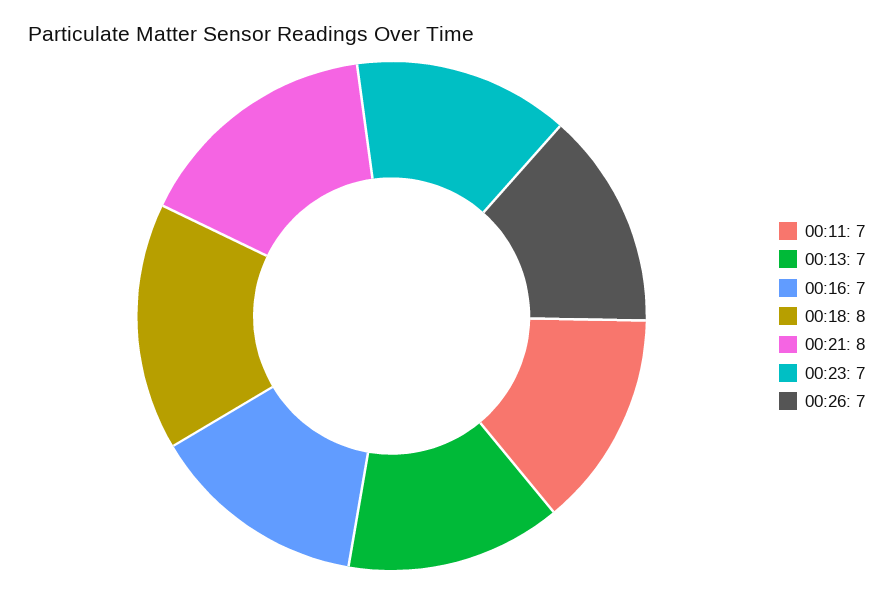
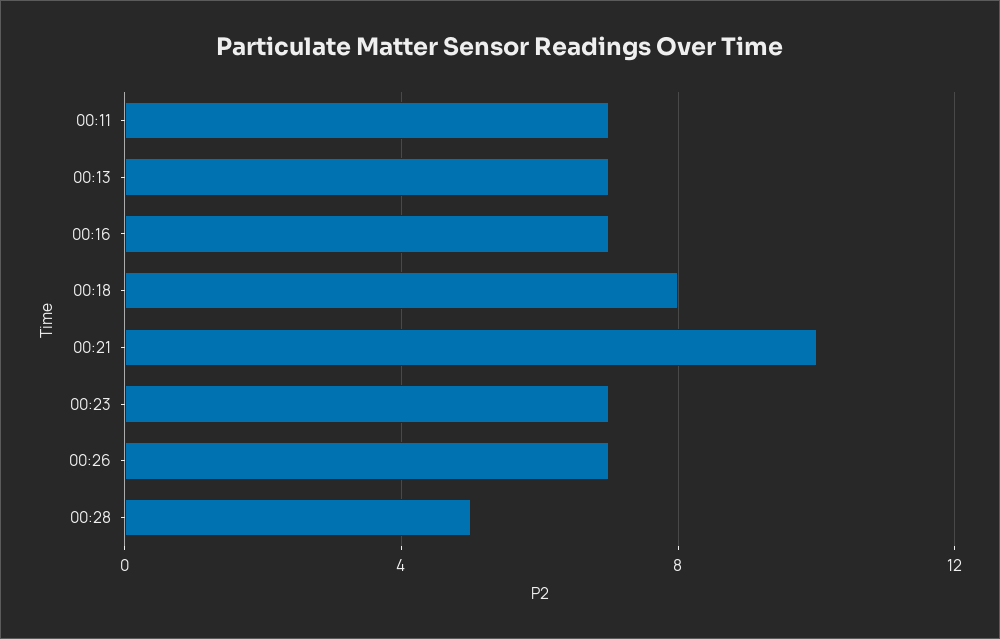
00:21: 8 -> 10
00:28: none -> 5

